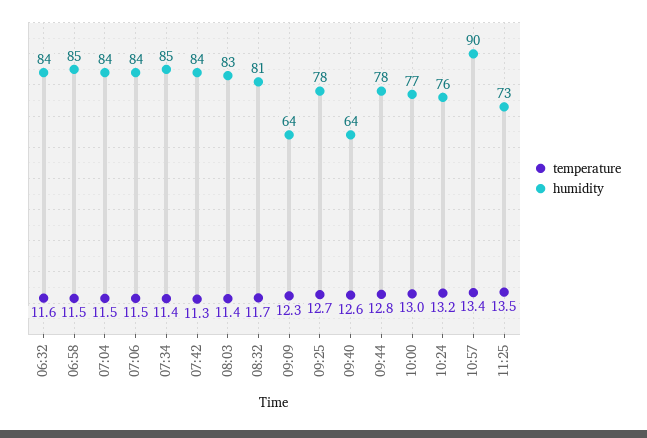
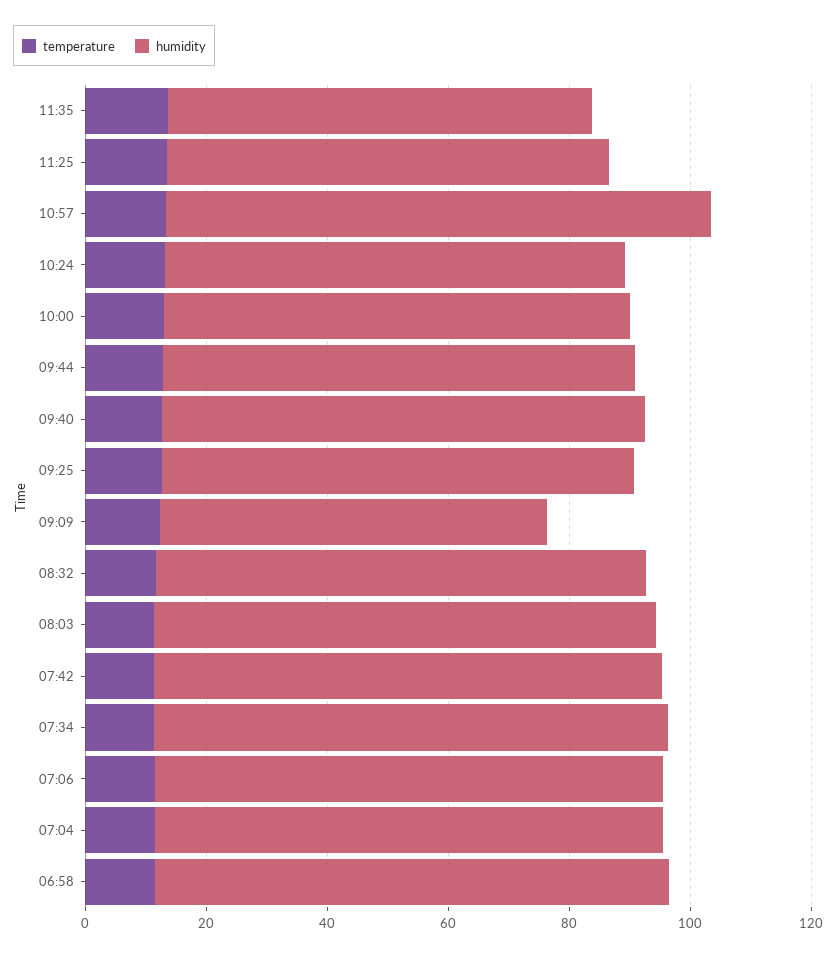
temperature, 06:32: 11.6 -> none
humidity, 06:32: 84 -> none
humidity, 09:40: 64 -> 80
temperature, 11:35: none -> 15
humidity, 11:35: none -> 70

